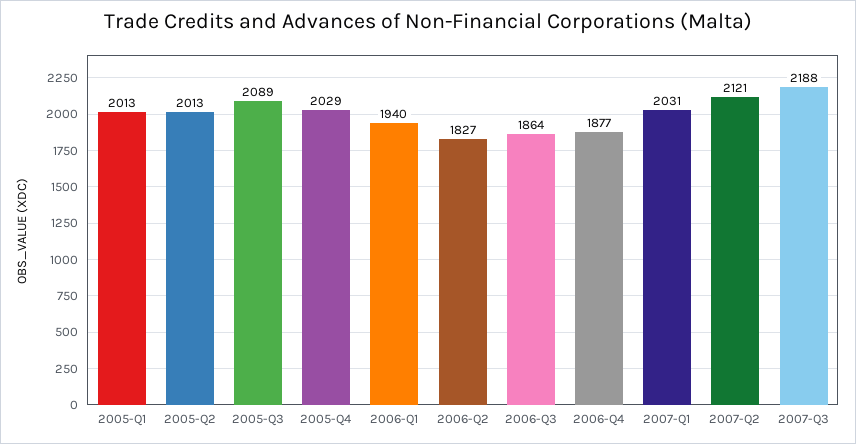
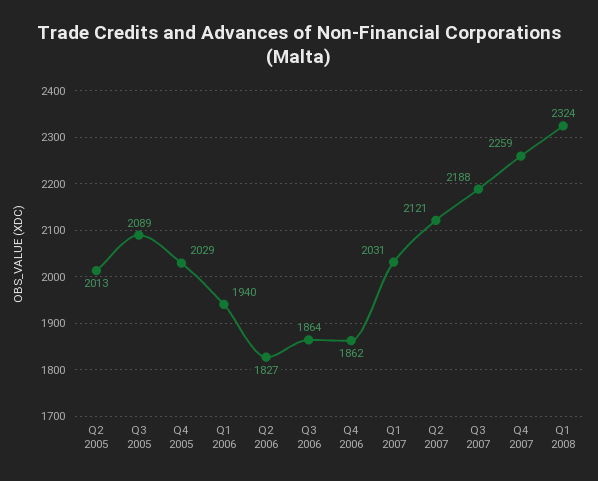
2005-Q1: 2013 -> none
2006-Q4: 1877 -> 1862
Q4 2007: none -> 2259
Q1 2008: none -> 2324

